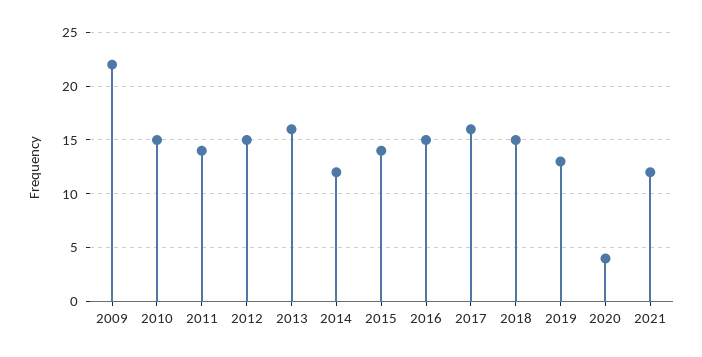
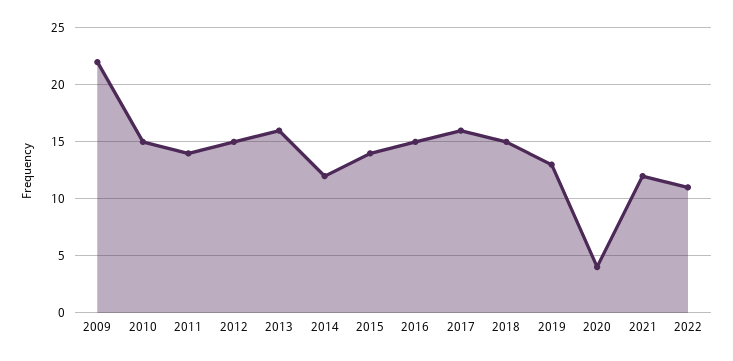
2022: none -> 11

